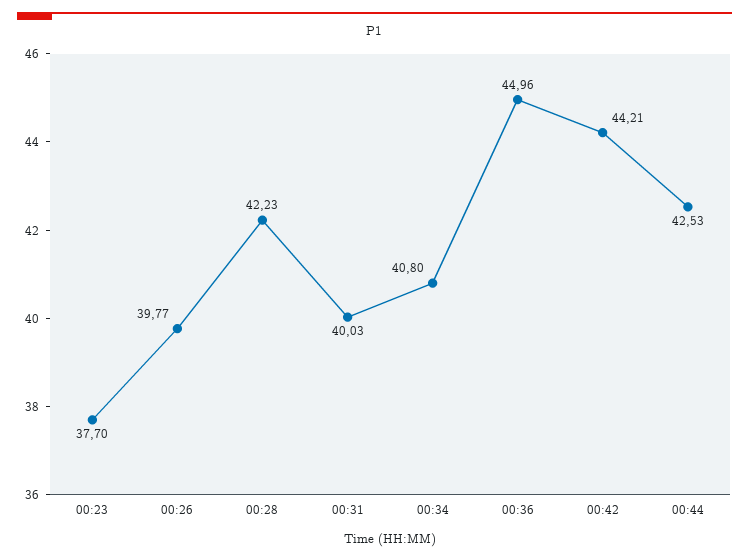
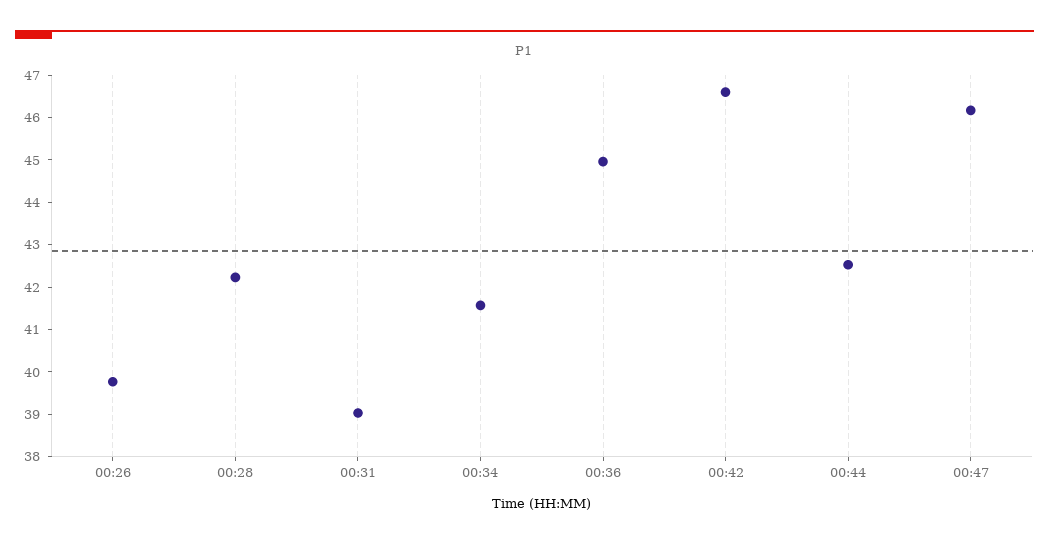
00:23: 37.7 -> none
00:31: 40.03 -> 39
00:34: 40.8 -> 41.6
00:42: 44.21 -> 46.6
00:47: none -> 46.2

